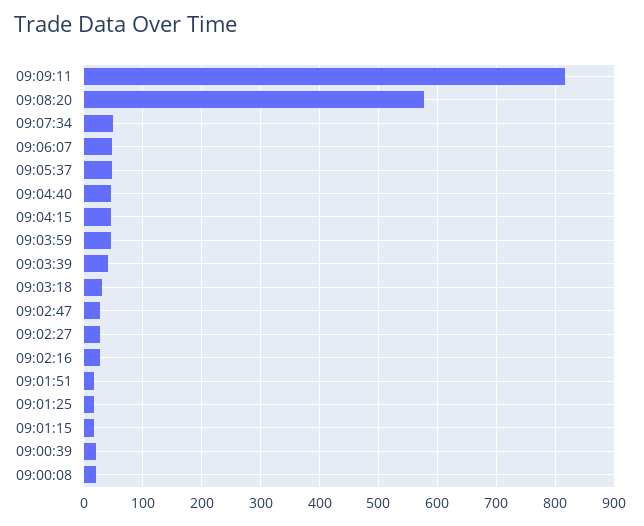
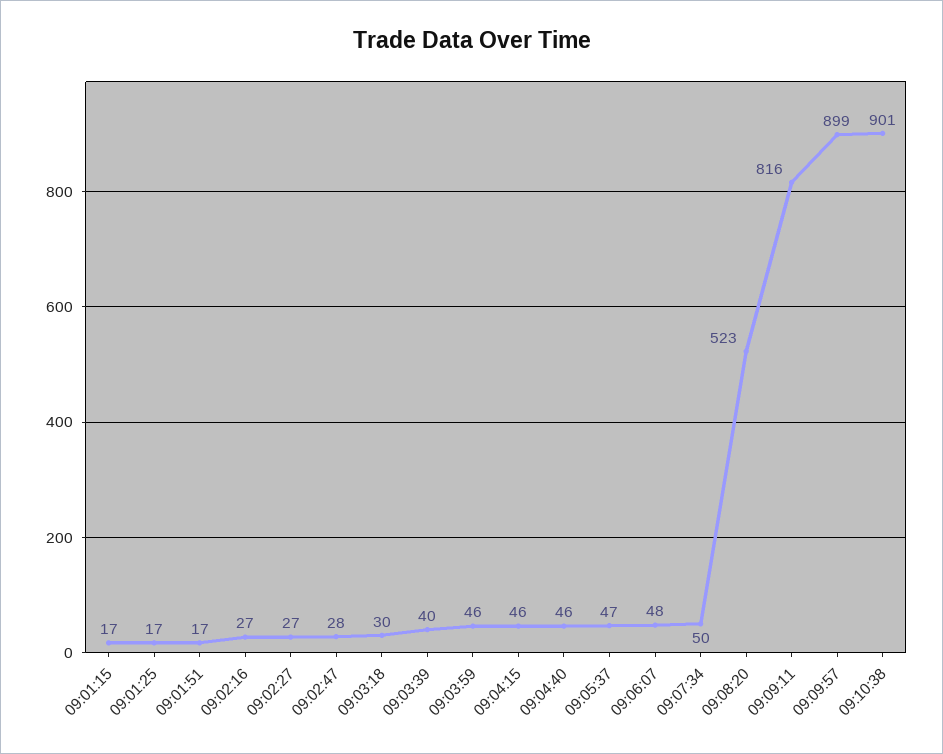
09:08:20: 580 -> 523
09:00:39: 20 -> none
09:00:08: 20 -> none
09:09:57: none -> 899
09:10:38: none -> 901

